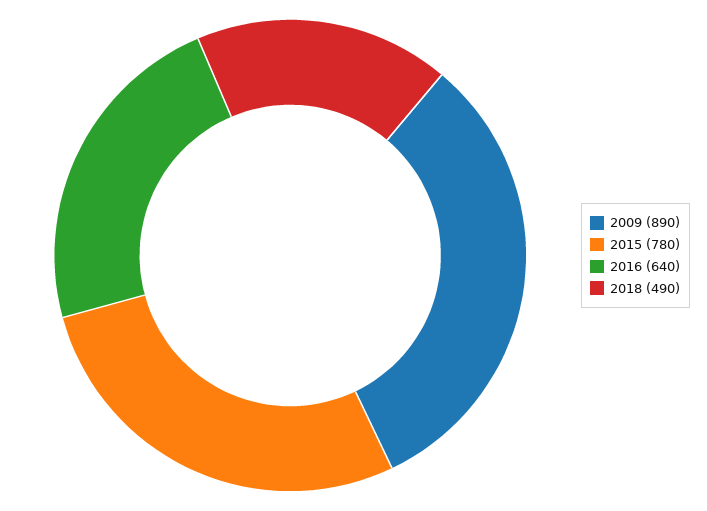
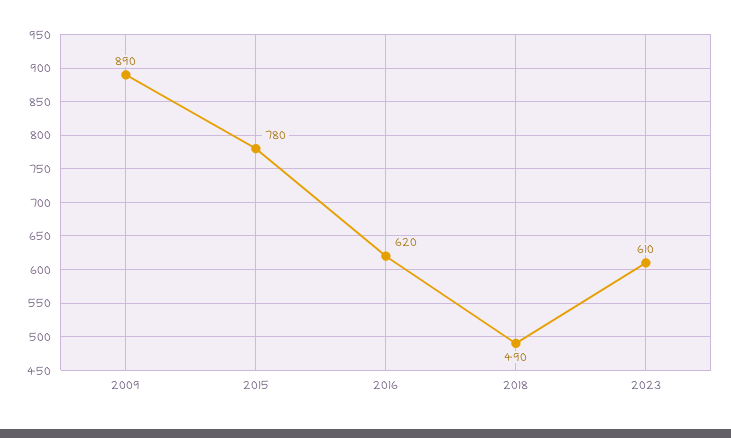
2016: 640 -> 620
2023: none -> 610

